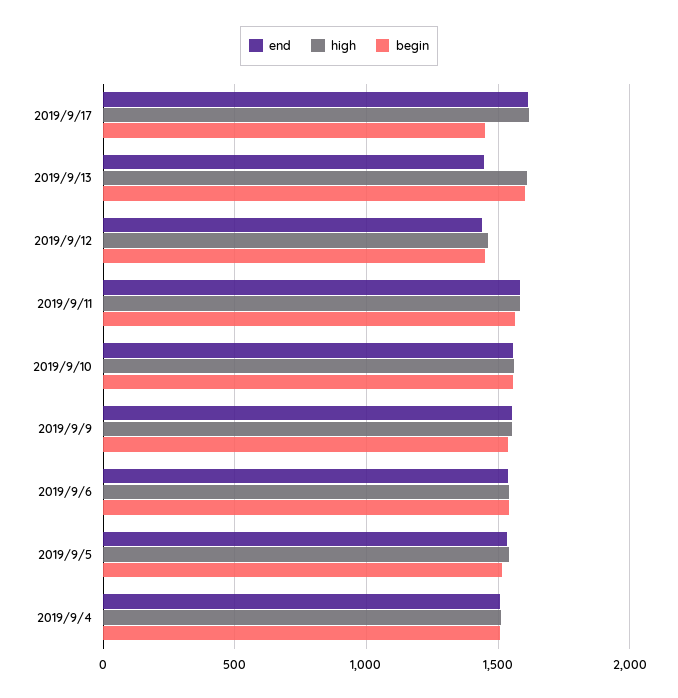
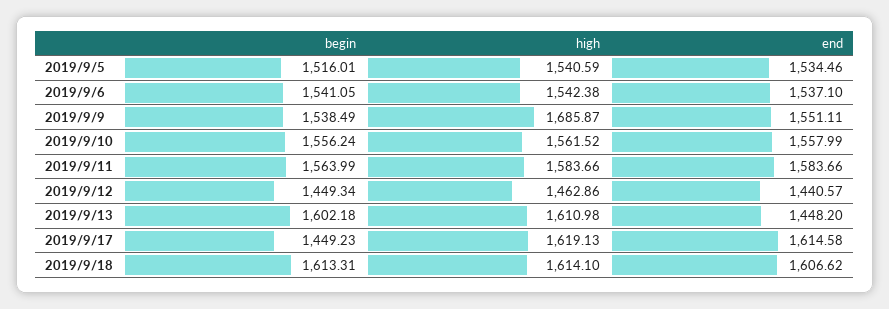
high, 2019/9/9: 1550 -> 1685.87
end, 2019/9/4: 1500 -> none
high, 2019/9/4: 1500 -> none
begin, 2019/9/4: 1500 -> none
begin, 2019/9/18: none -> 1613.31
high, 2019/9/18: none -> 1614.1
end, 2019/9/18: none -> 1606.62

